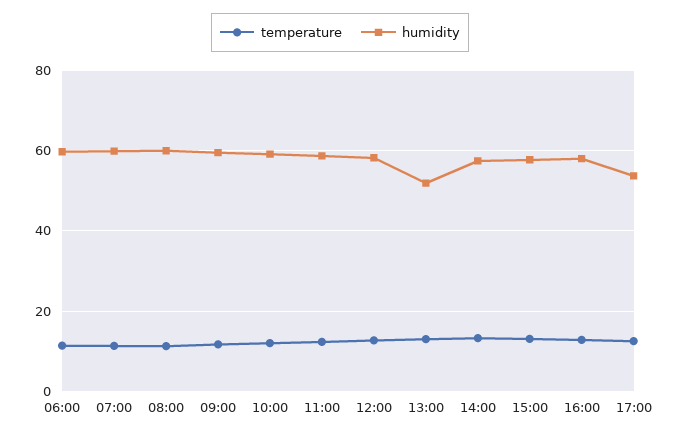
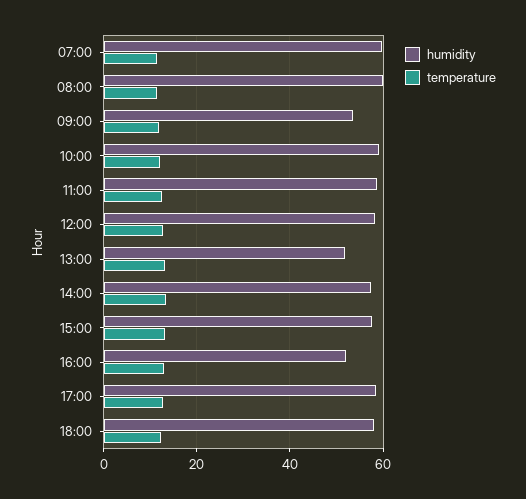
temperature, 06:00: 12 -> none
humidity, 06:00: 60 -> none
humidity, 09:00: 60 -> 54
humidity, 16:00: 58 -> 52
humidity, 17:00: 54 -> 58
humidity, 18:00: none -> 58
temperature, 18:00: none -> 12

